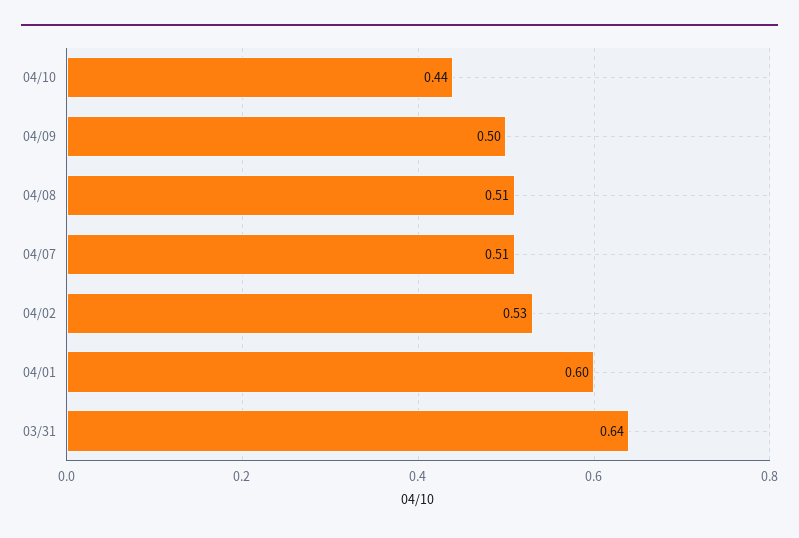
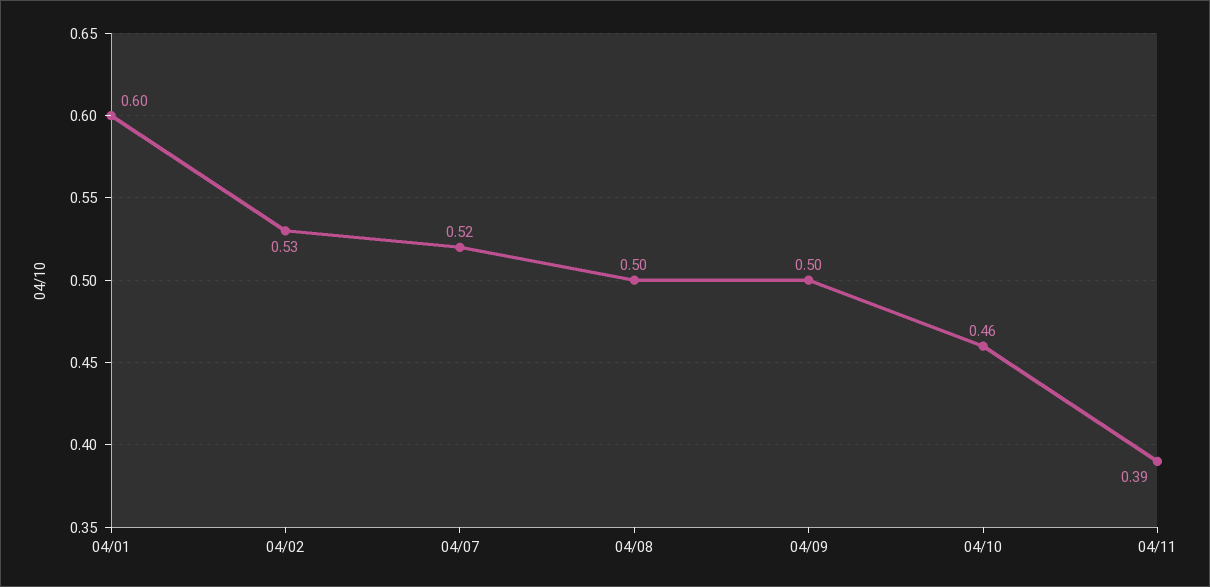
04/10: 0.44 -> 0.46
04/08: 0.51 -> 0.5
04/07: 0.51 -> 0.52
03/31: 0.64 -> none
04/11: none -> 0.39

